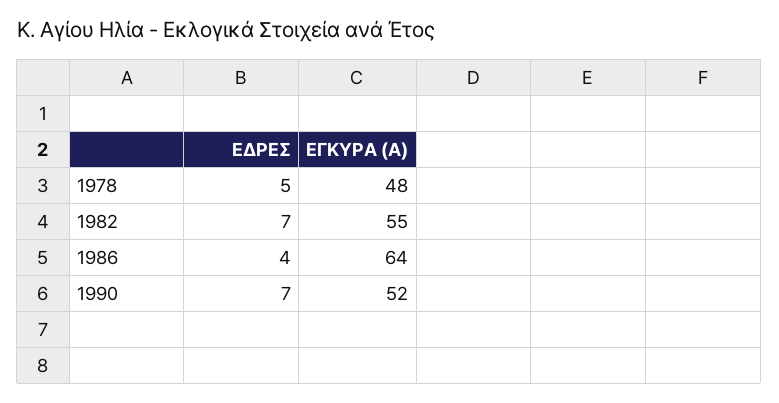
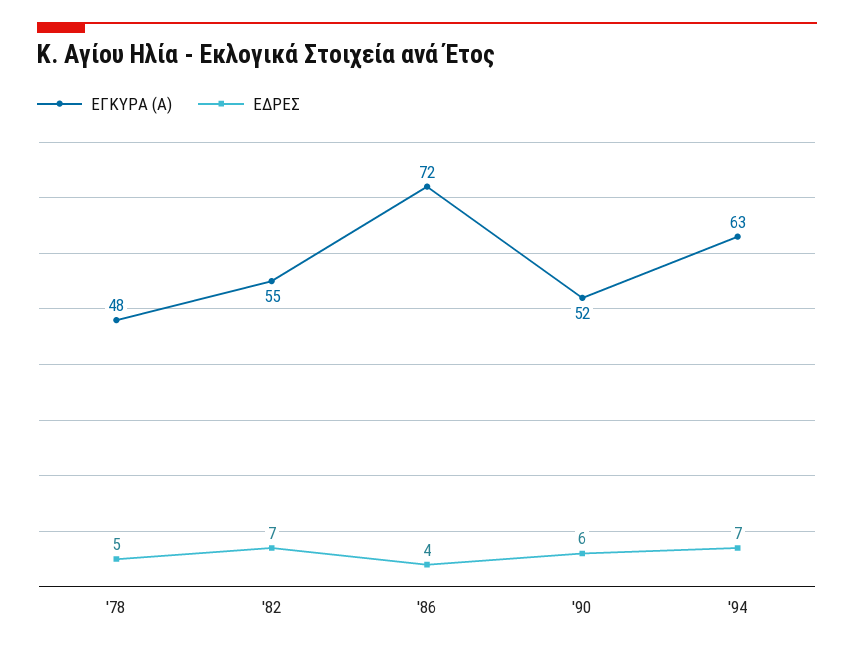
ΕΓΚΥΡΑ (Α), 1986: 64 -> 72
ΕΔΡΕΣ, 1990: 7 -> 6
ΕΓΚΥΡΑ (Α), '94: none -> 63
ΕΔΡΕΣ, '94: none -> 7

